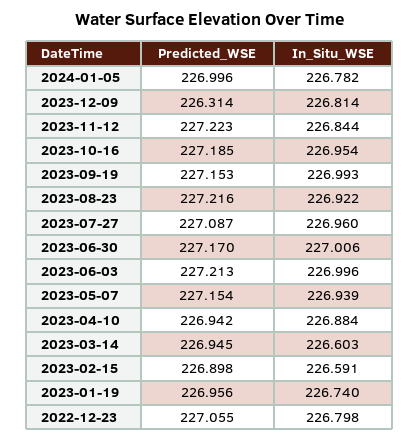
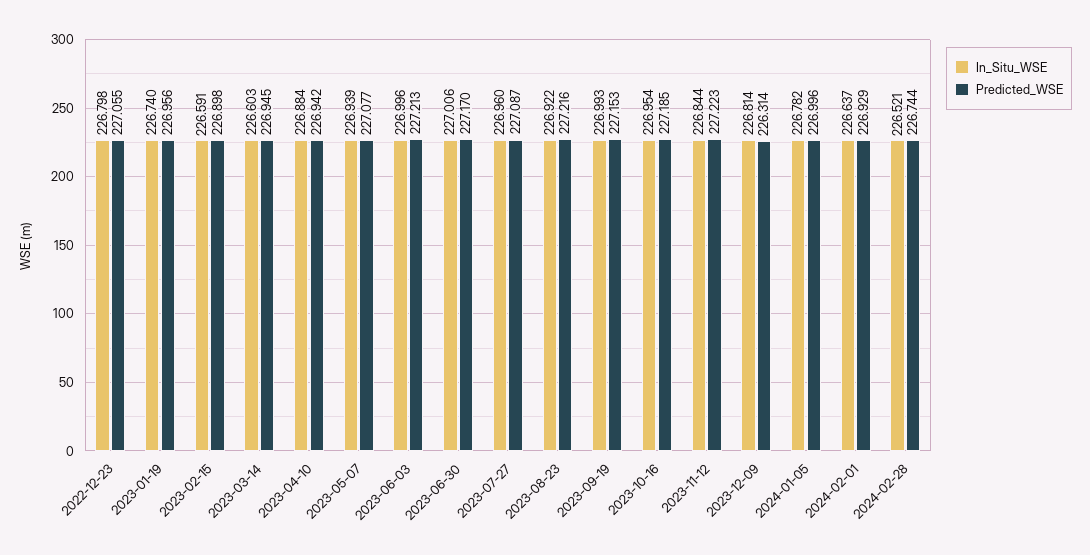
Predicted_WSE, 2023-05-07: 227.154 -> 227.077
In_Situ_WSE, 2024-02-01: none -> 226.637
Predicted_WSE, 2024-02-01: none -> 226.929
In_Situ_WSE, 2024-02-28: none -> 226.521
Predicted_WSE, 2024-02-28: none -> 226.744

